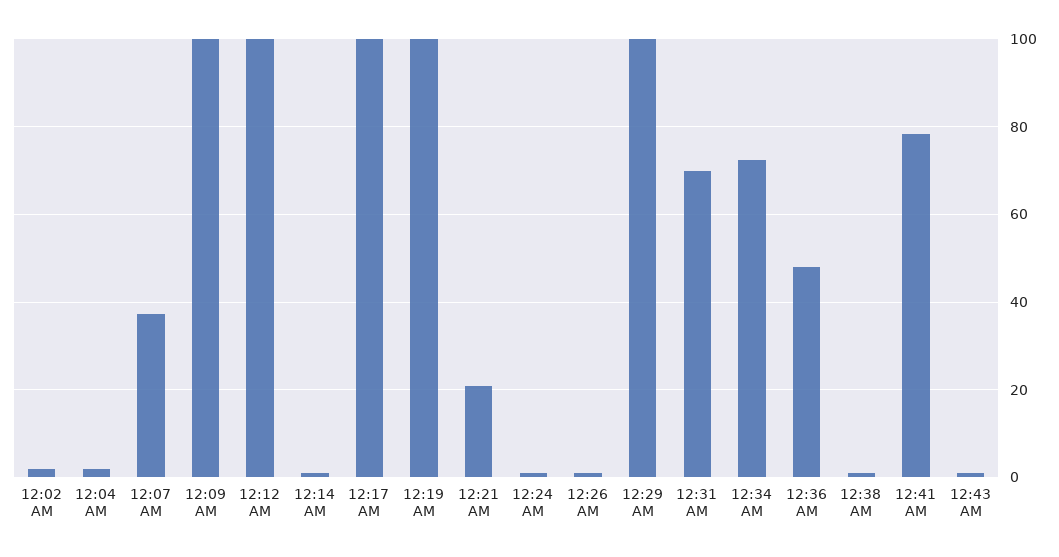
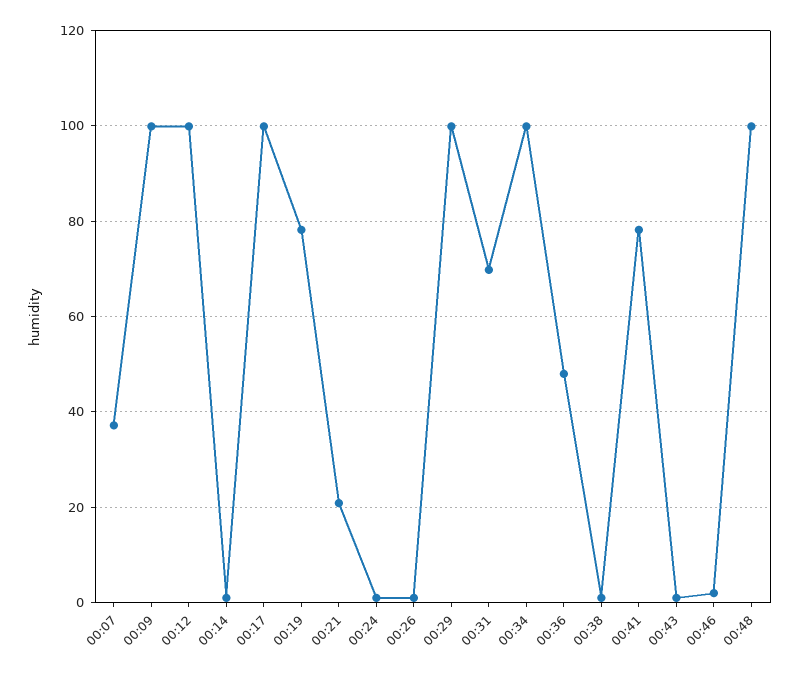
12:02 AM: 2 -> none
12:04 AM: 2 -> none
12:19 AM: 100 -> 78
12:34 AM: 72 -> 100
00:46: none -> 2
00:48: none -> 100

